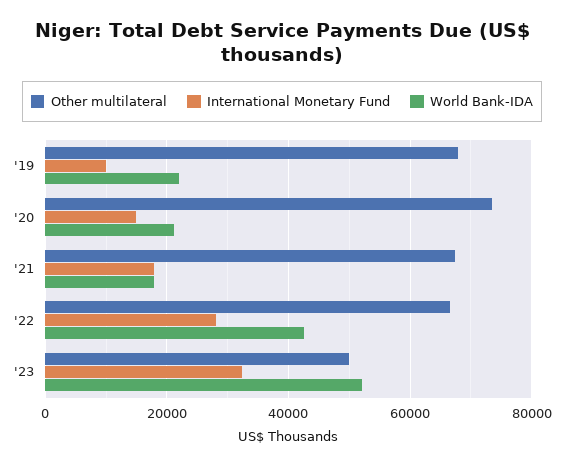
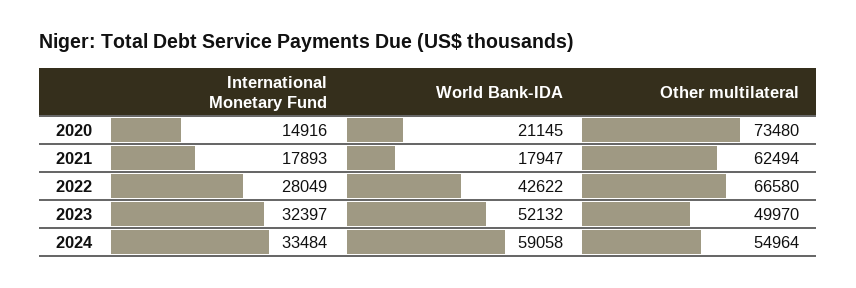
Other multilateral, '19: 68000 -> none
International Monetary Fund, '19: 10000 -> none
World Bank-IDA, '19: 22000 -> none
Other multilateral, '21: 68000 -> 62494
International Monetary Fund, 2024: none -> 33484
World Bank-IDA, 2024: none -> 59058
Other multilateral, 2024: none -> 54964

